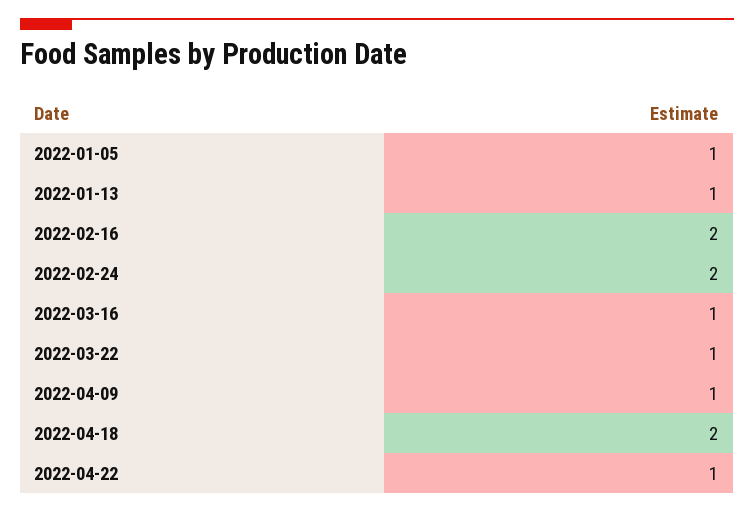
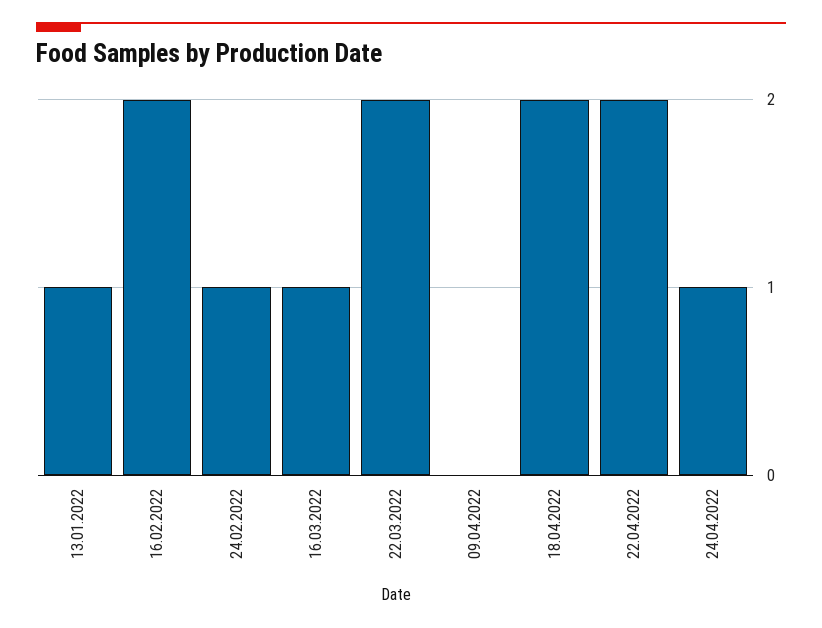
2022-01-05: 1 -> none
2022-02-24: 2 -> 1
2022-03-22: 1 -> 2
2022-04-09: 1 -> 0
2022-04-22: 1 -> 2
24.04.2022: none -> 1

